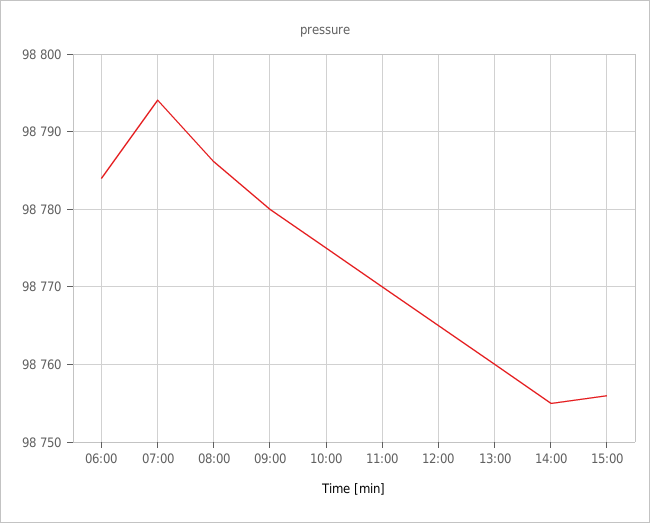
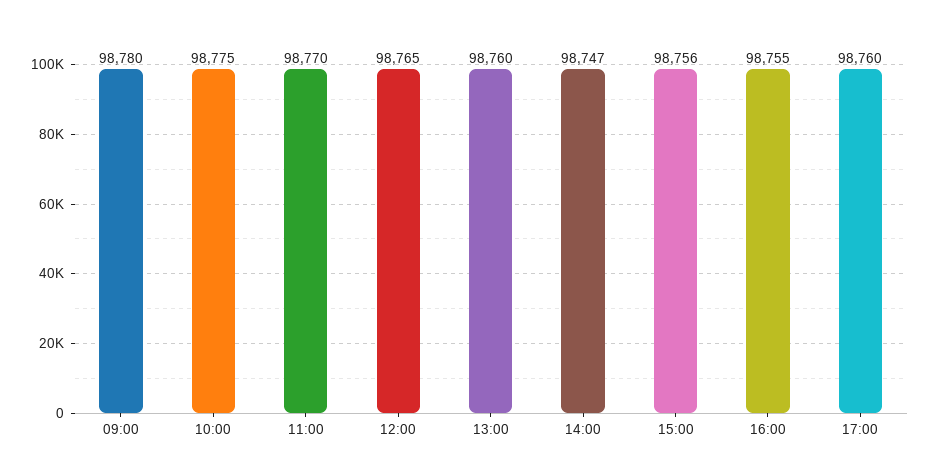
06:00: 98784 -> none
07:00: 98794 -> none
08:00: 98786 -> none
14:00: 98755 -> 98747
16:00: none -> 98755
17:00: none -> 98760

